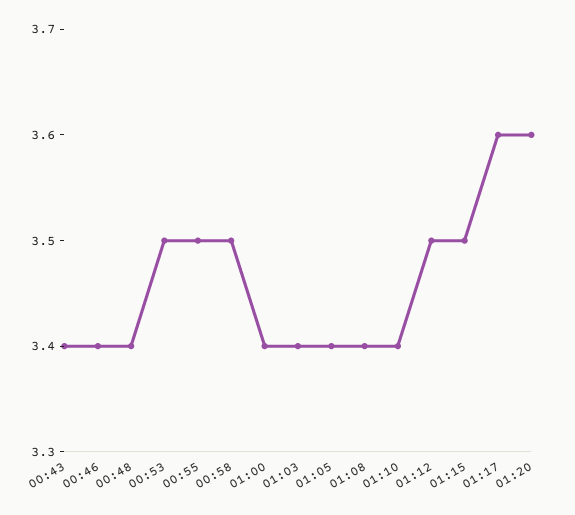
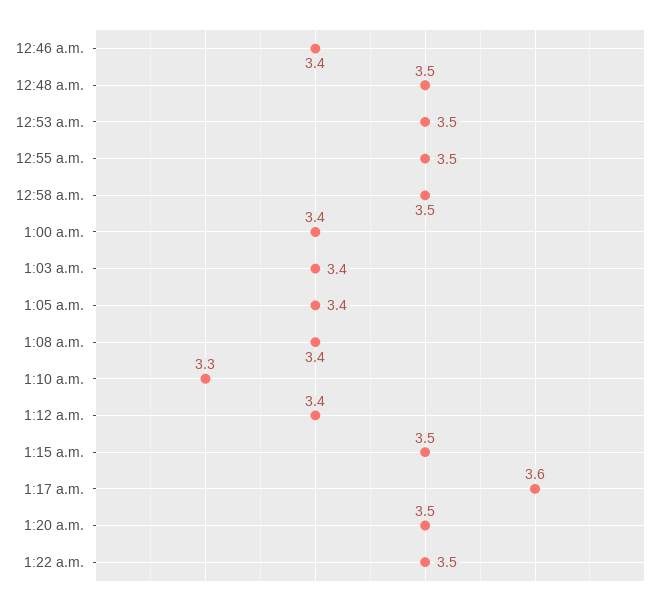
00:43: 3.4 -> none
00:48: 3.4 -> 3.5
01:10: 3.4 -> 3.3
01:12: 3.5 -> 3.4
01:20: 3.6 -> 3.5
1:22 a.m.: none -> 3.5

